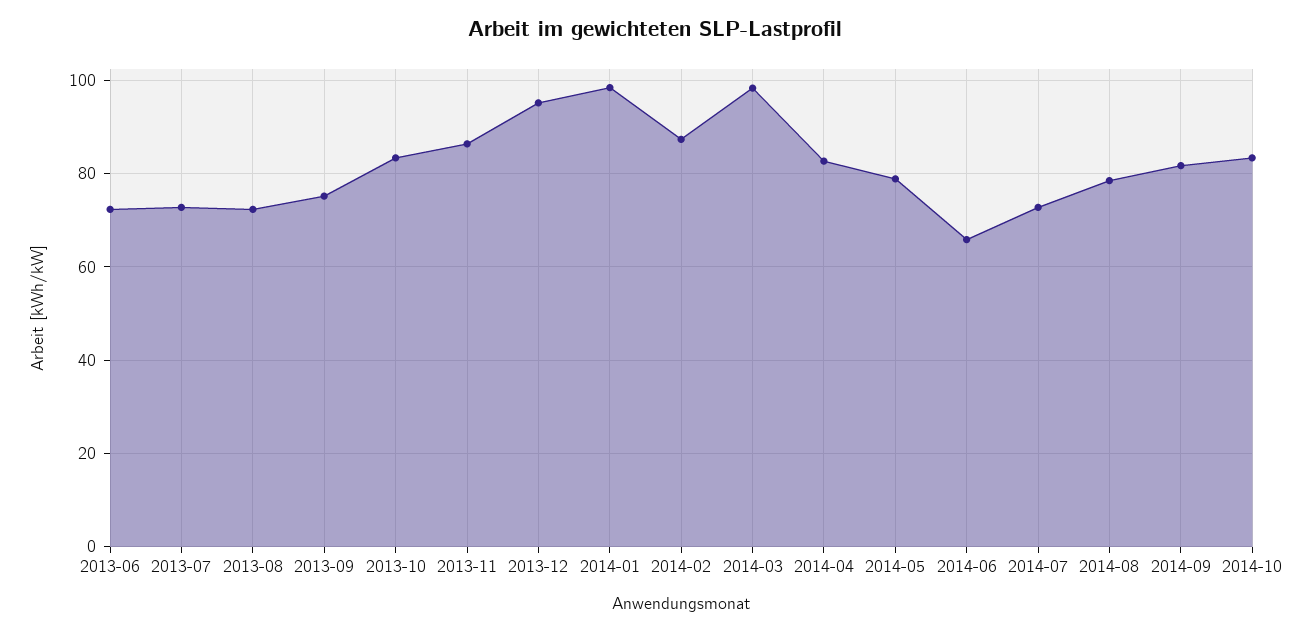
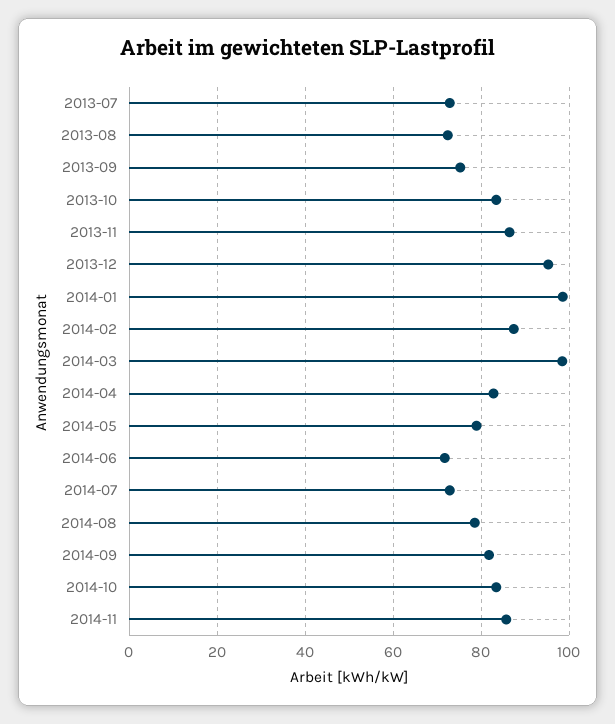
2013-06: 72 -> none
2014-06: 66 -> 72
2014-11: none -> 86

